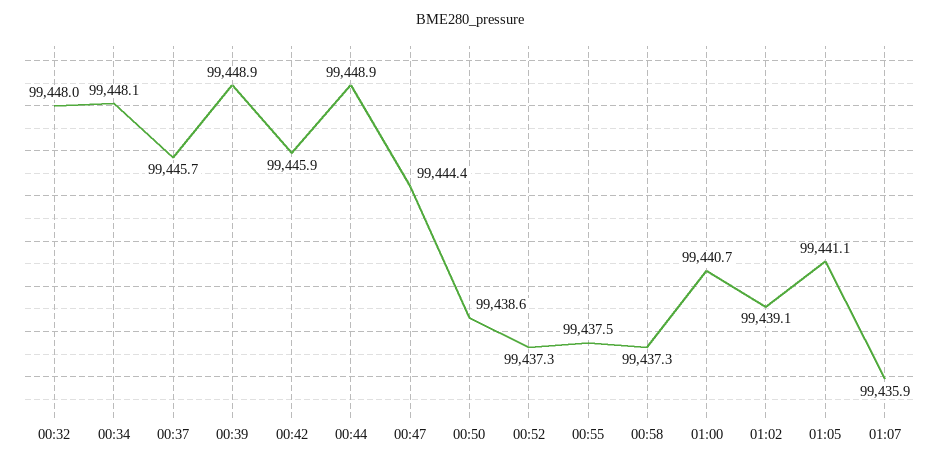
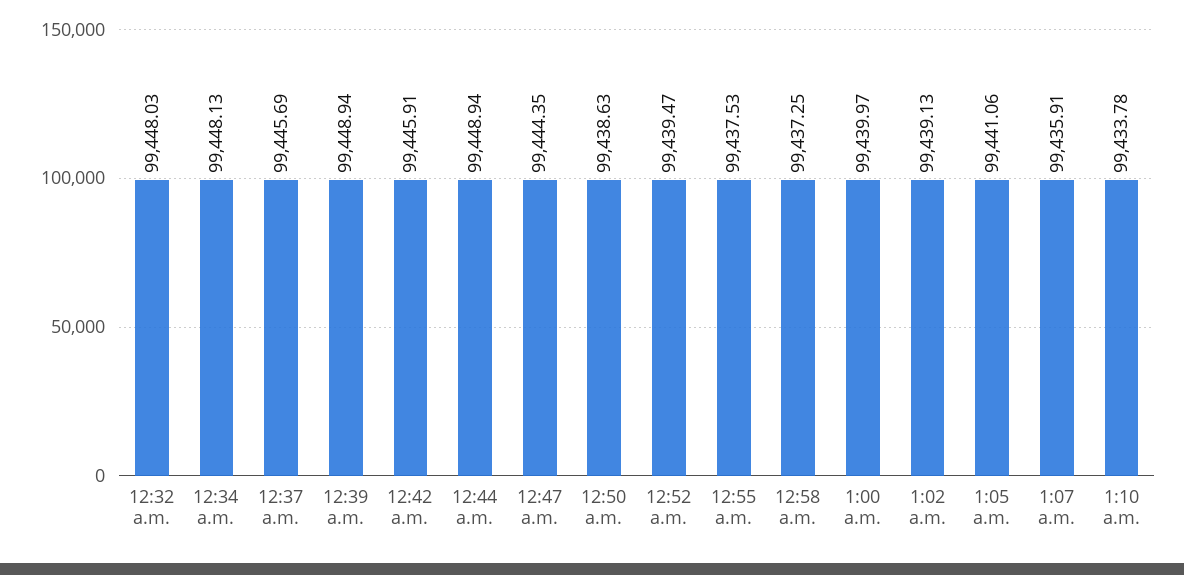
00:52: 99437.3 -> 99439.47
01:00: 99440.7 -> 99439.97
1:10 a.m.: none -> 99433.78

